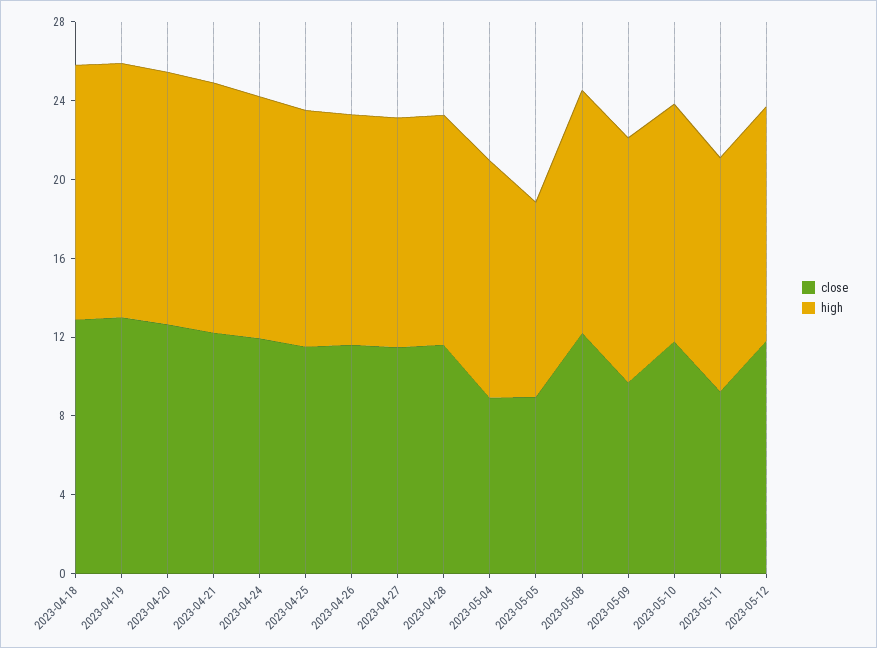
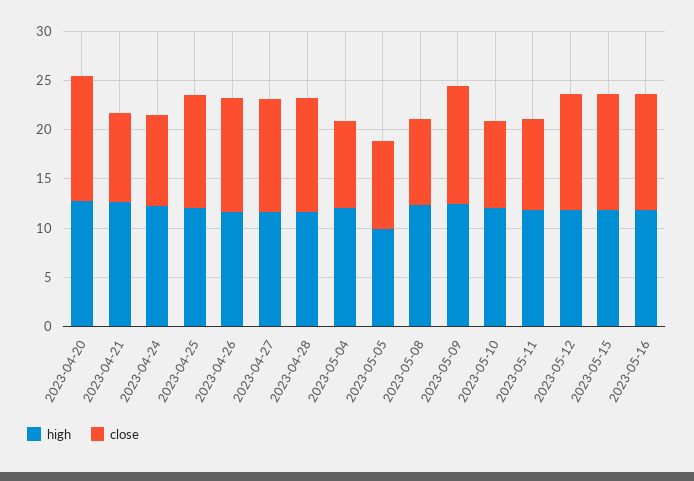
close, 2023-04-18: 13 -> none
high, 2023-04-18: 13 -> none
close, 2023-04-19: 13 -> none
high, 2023-04-19: 13 -> none
close, 2023-04-21: 12 -> 9
close, 2023-04-24: 12 -> 9
close, 2023-05-08: 12 -> 9
close, 2023-05-09: 10 -> 12
close, 2023-05-10: 12 -> 9
high, 2023-05-15: none -> 12
close, 2023-05-15: none -> 12
high, 2023-05-16: none -> 12
close, 2023-05-16: none -> 12

